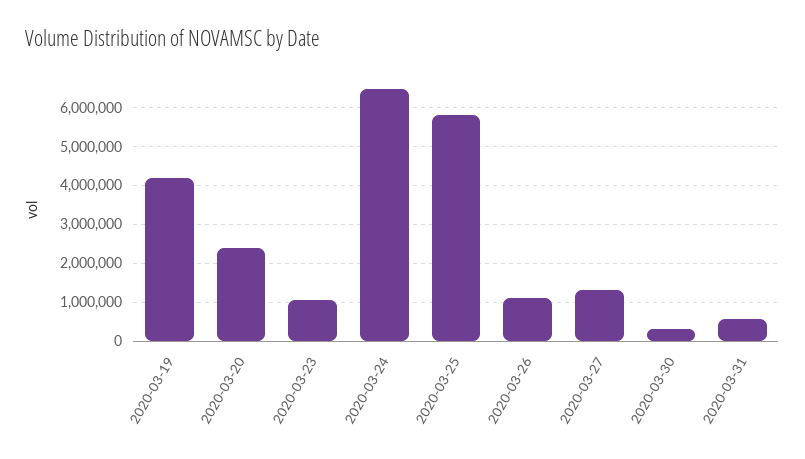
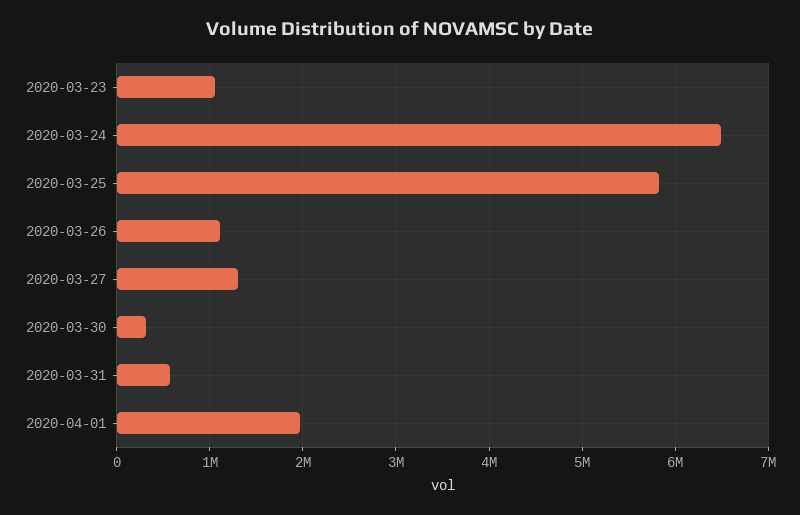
2020-03-19: 4200000 -> none
2020-03-20: 2400000 -> none
2020-04-01: none -> 2000000

